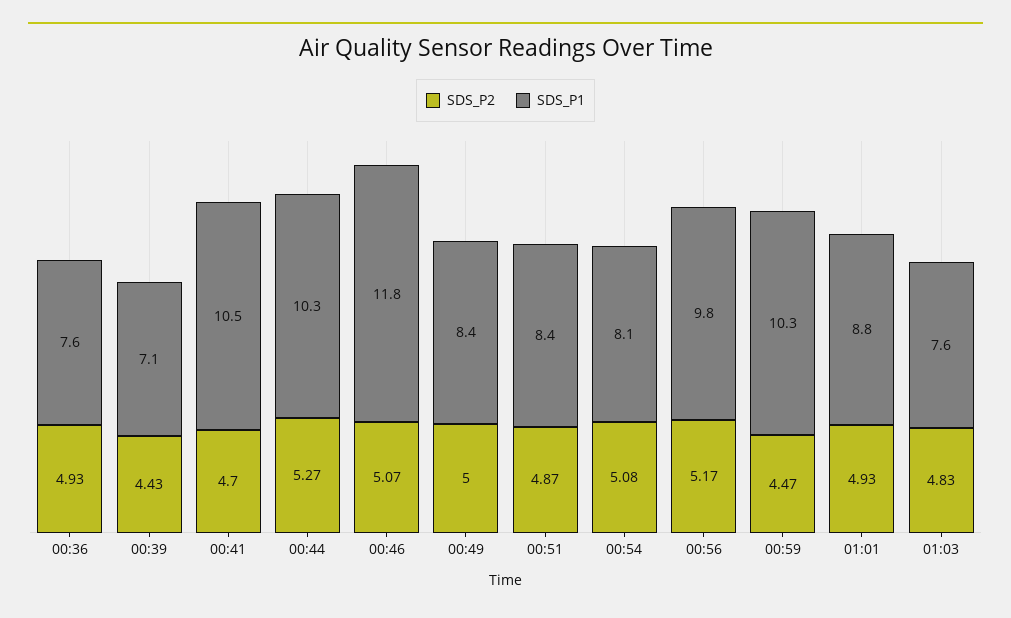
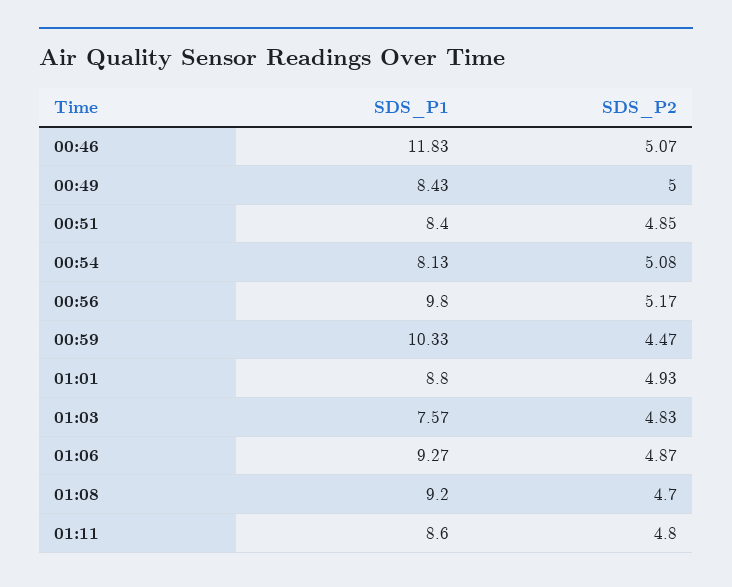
SDS_P2, 00:36: 4.93 -> none
SDS_P1, 00:36: 7.6 -> none
SDS_P2, 00:39: 4.43 -> none
SDS_P1, 00:39: 7.1 -> none
SDS_P2, 00:41: 4.7 -> none
SDS_P1, 00:41: 10.5 -> none
SDS_P2, 00:44: 5.27 -> none
SDS_P1, 00:44: 10.3 -> none
SDS_P2, 00:51: 4.87 -> 4.85
SDS_P1, 01:06: none -> 9.27
SDS_P2, 01:06: none -> 4.87
SDS_P1, 01:08: none -> 9.2
SDS_P2, 01:08: none -> 4.7
SDS_P1, 01:11: none -> 8.6
SDS_P2, 01:11: none -> 4.8

